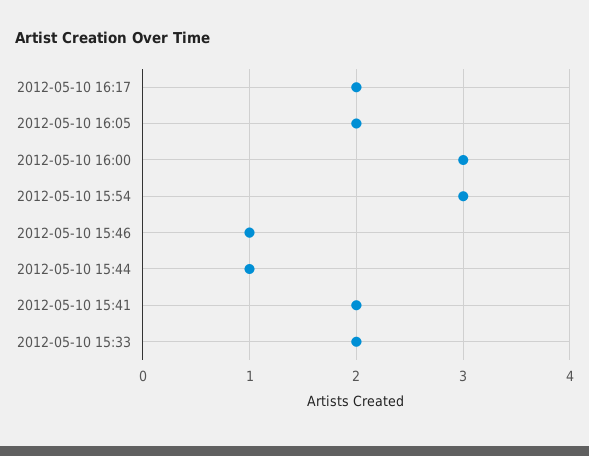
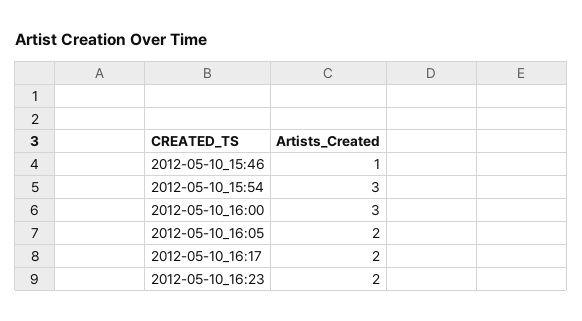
2012-05-10 15:44: 1 -> none
2012-05-10 15:41: 2 -> none
2012-05-10 15:33: 2 -> none
2012-05-10_16:23: none -> 2

